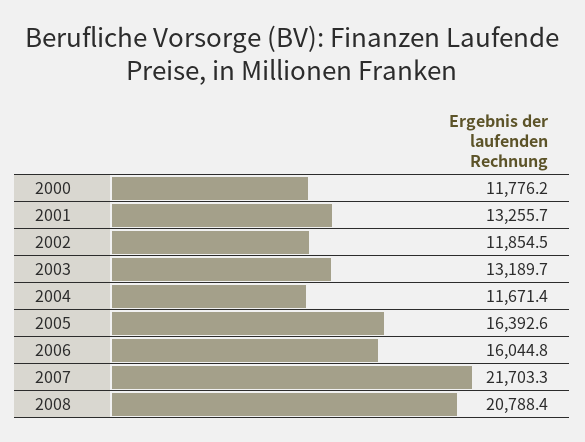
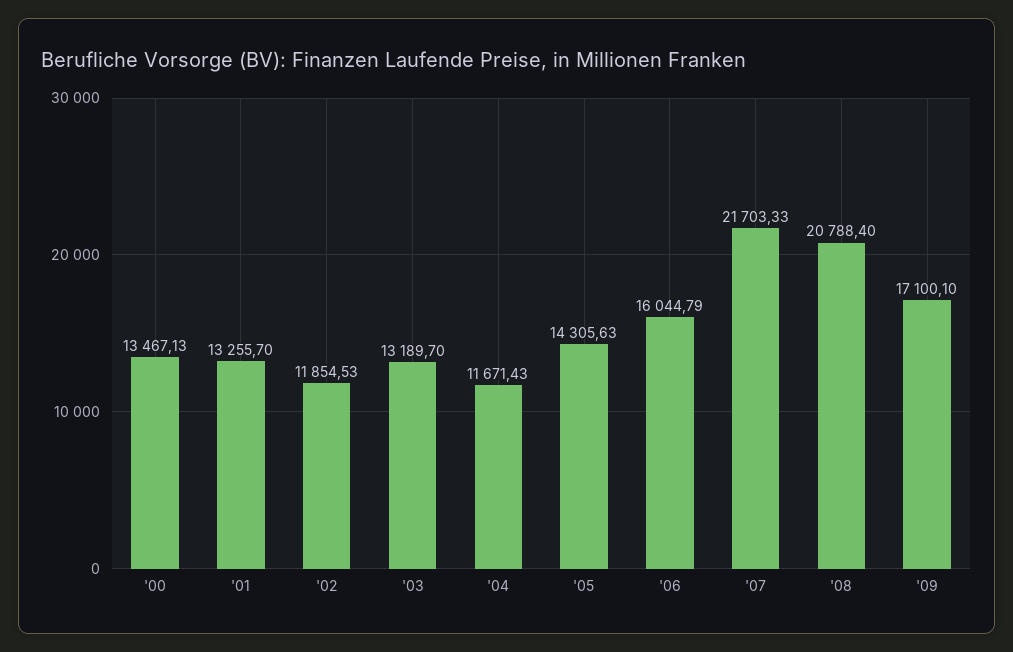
2000: 11776.2 -> 13467.13
2005: 16392.6 -> 14305.63
'09: none -> 17100.1

